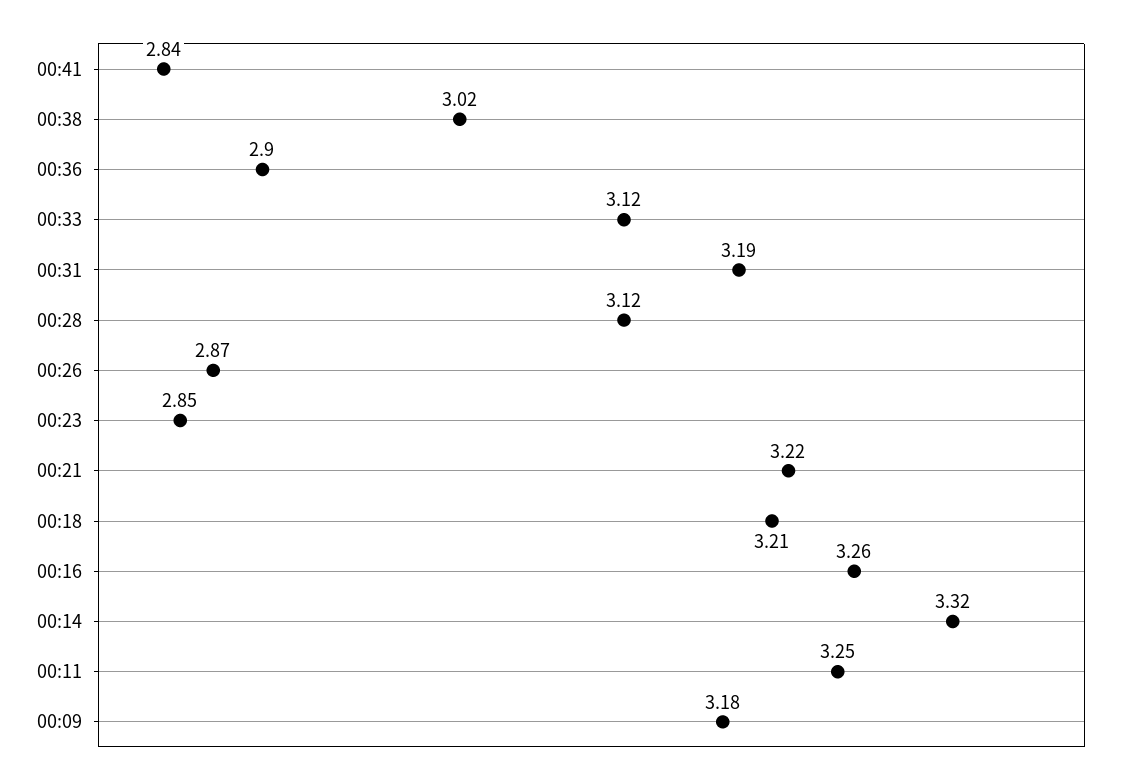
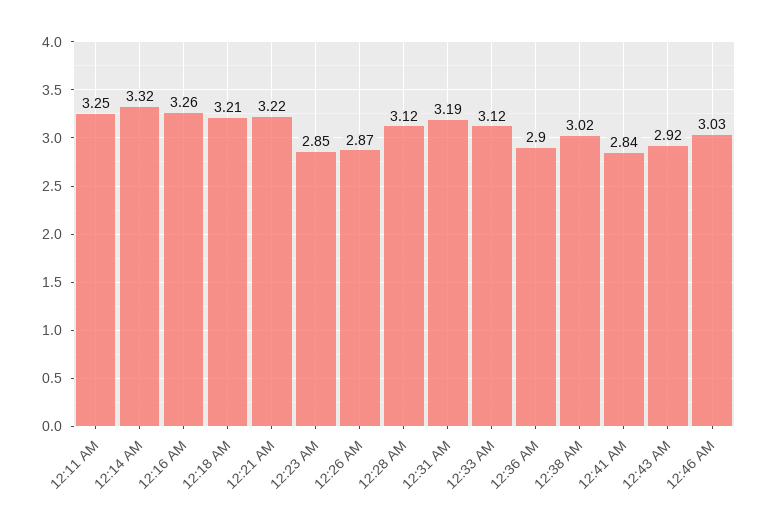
00:09: 3.18 -> none
12:43 AM: none -> 2.92
12:46 AM: none -> 3.03

